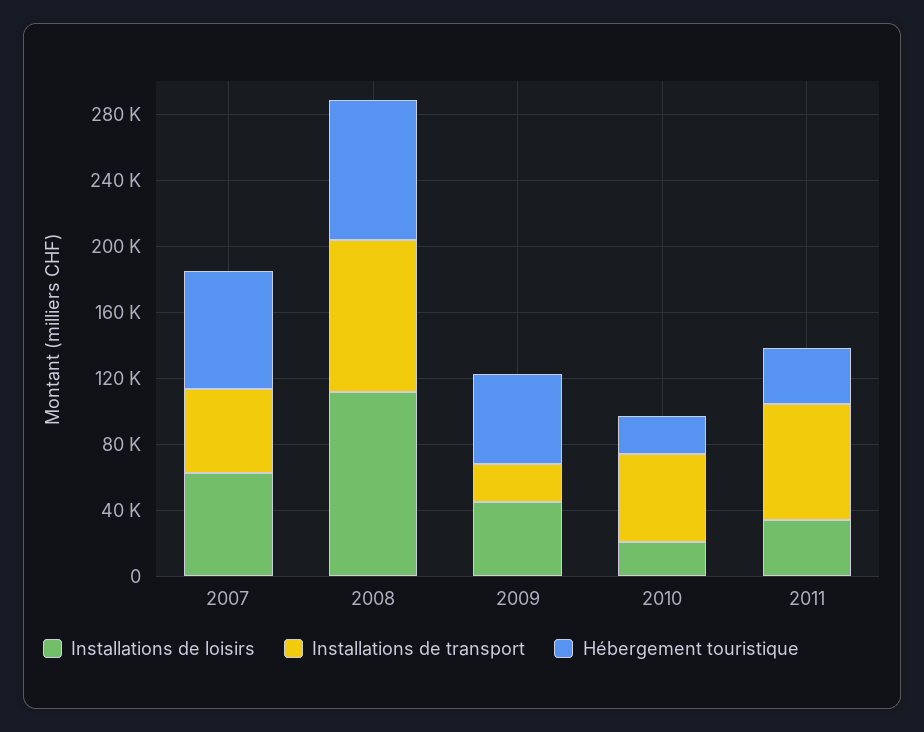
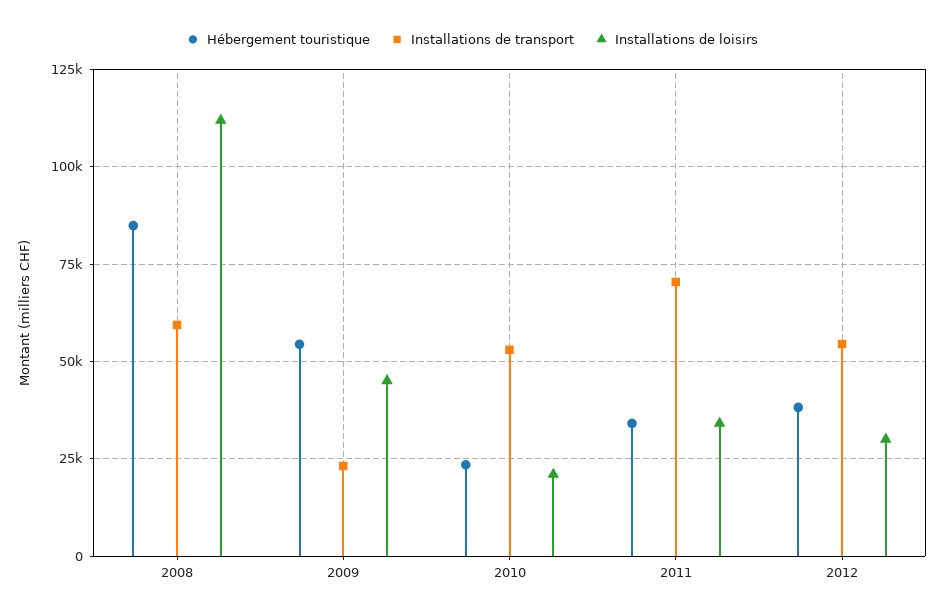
Installations de loisirs, 2007: 60000 -> none
Installations de transport, 2007: 50000 -> none
Hébergement touristique, 2007: 70000 -> none
Installations de transport, 2008: 90000 -> 60000
Hébergement touristique, 2012: none -> 37500
Installations de transport, 2012: none -> 55000
Installations de loisirs, 2012: none -> 30000

